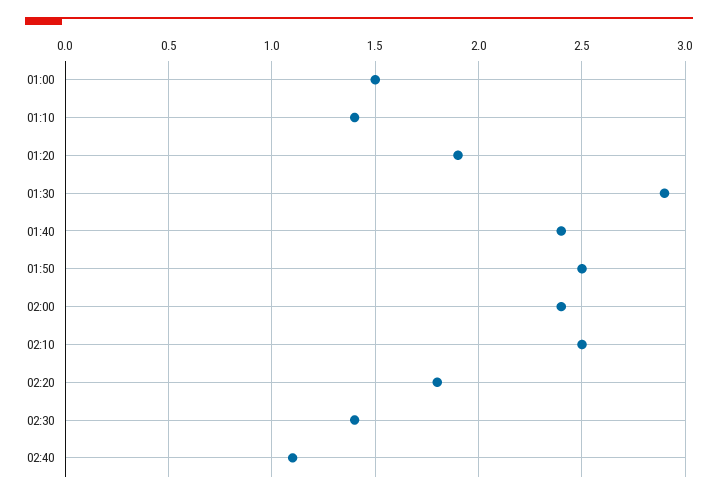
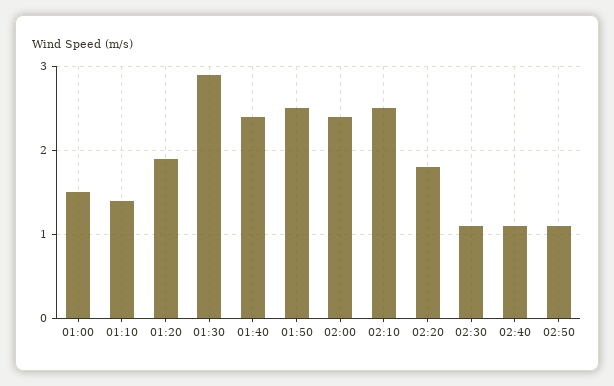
02:30: 1.4 -> 1.1
02:50: none -> 1.1

